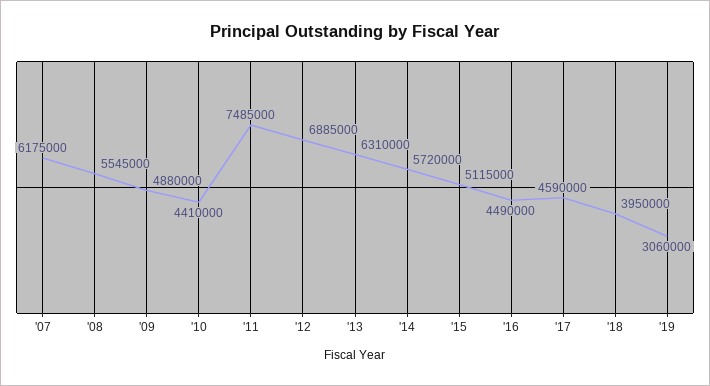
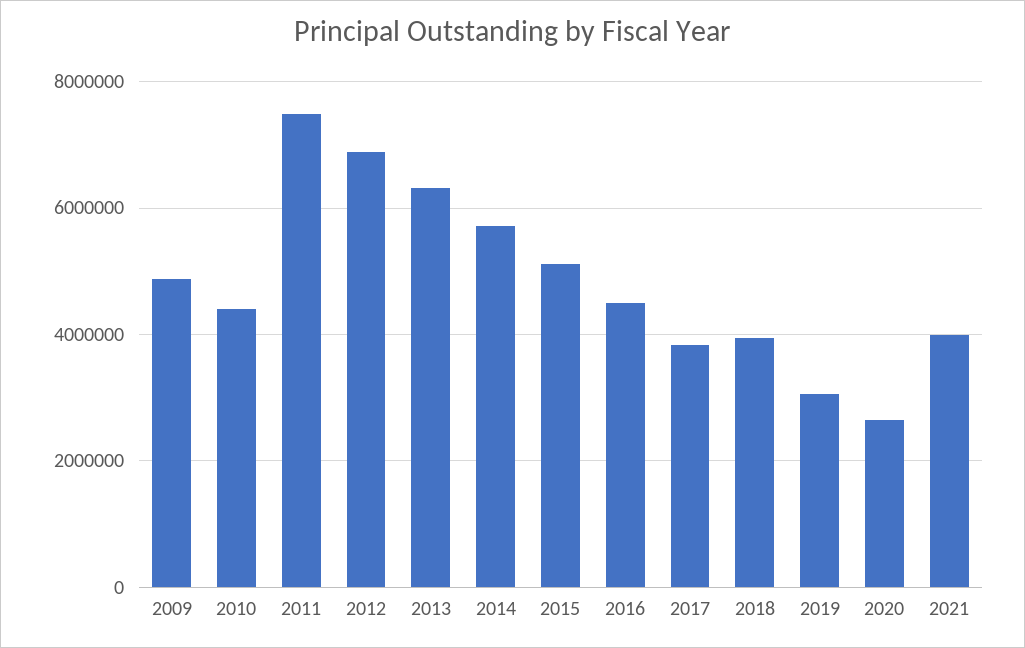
'07: 6175000 -> none
'08: 5545000 -> none
'17: 4590000 -> 3800000
2020: none -> 2600000
2021: none -> 4000000

